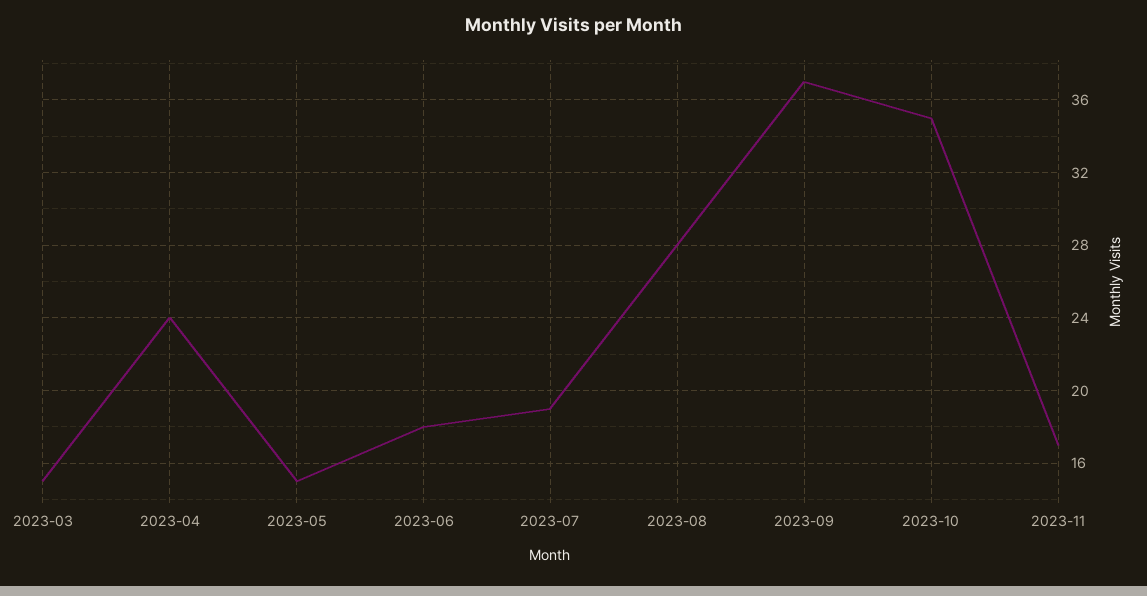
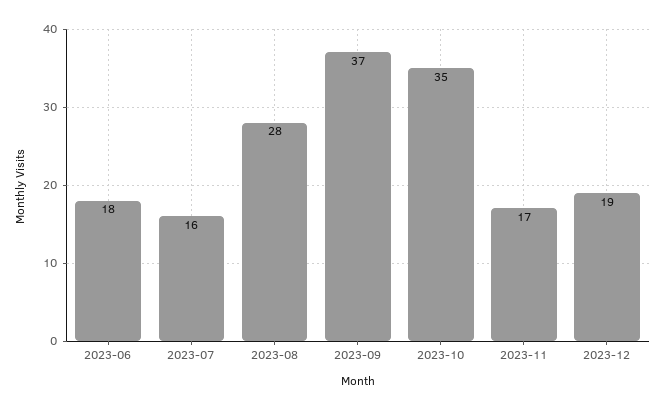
2023-03: 15 -> none
2023-04: 24 -> none
2023-05: 15 -> none
2023-07: 19 -> 16
2023-12: none -> 19

